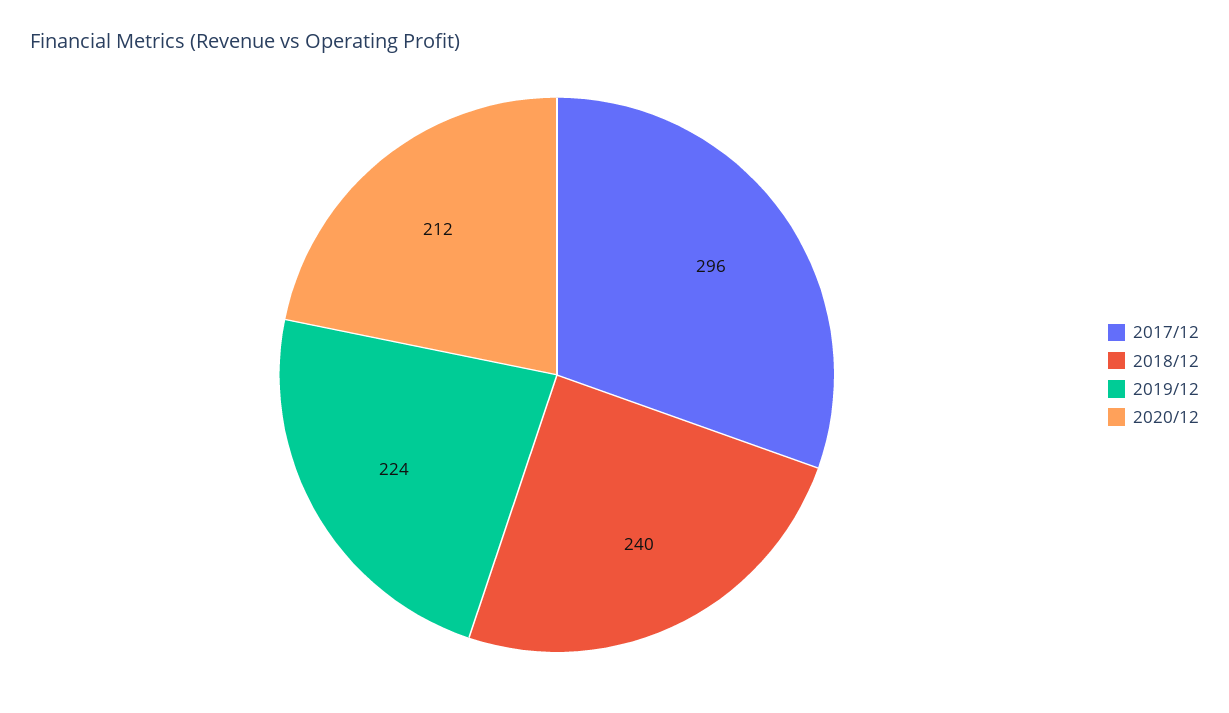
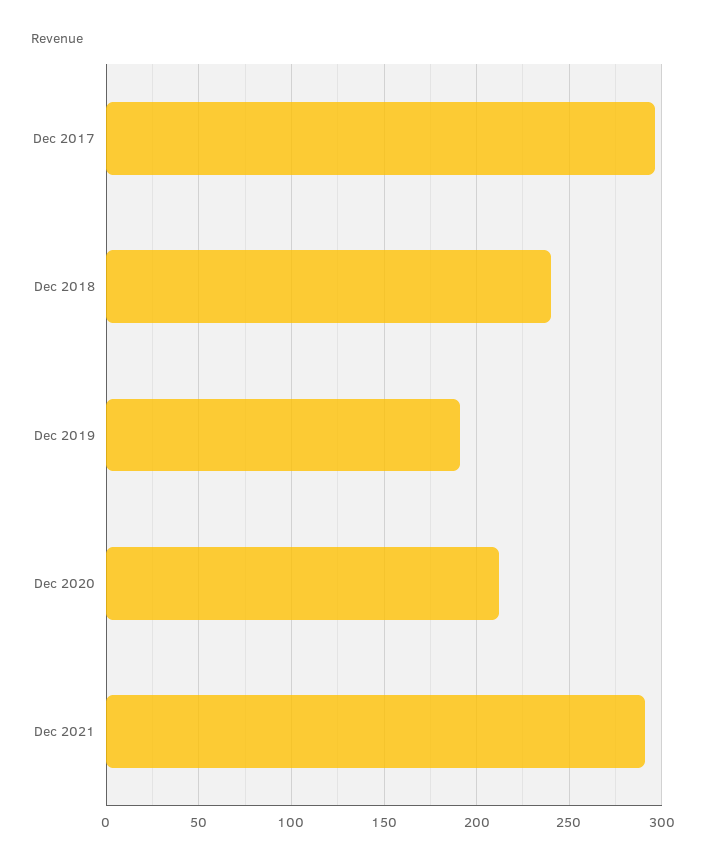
2019/12: 224 -> 190
Dec 2021: none -> 290

